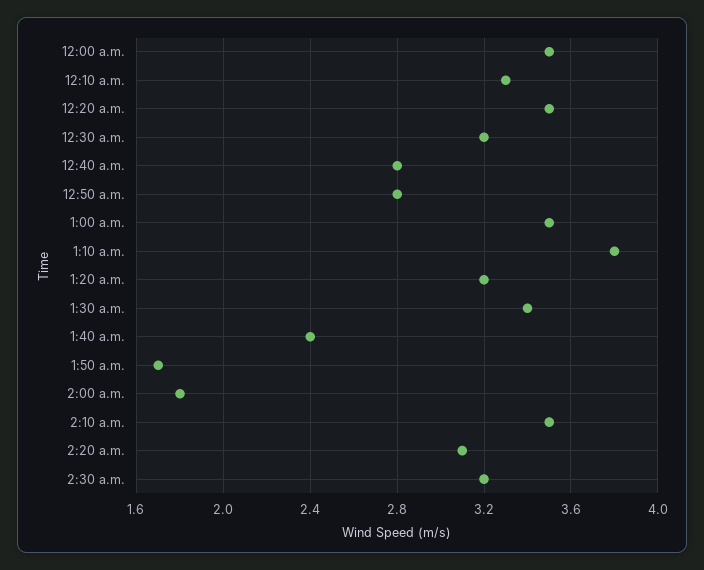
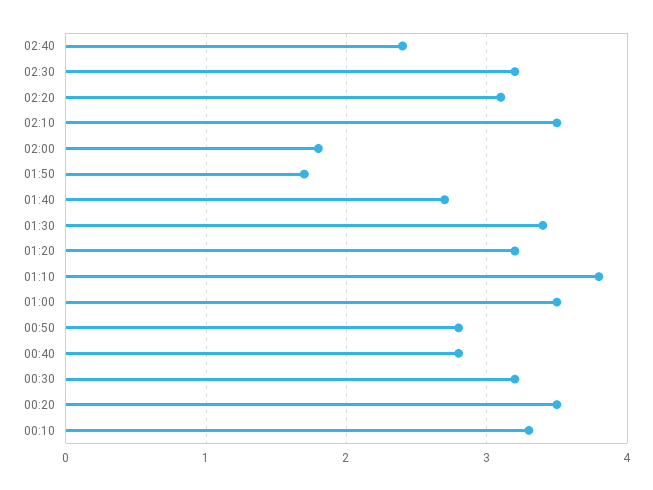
12:00 a.m.: 3.5 -> none
1:40 a.m.: 2.4 -> 2.7
02:40: none -> 2.4

